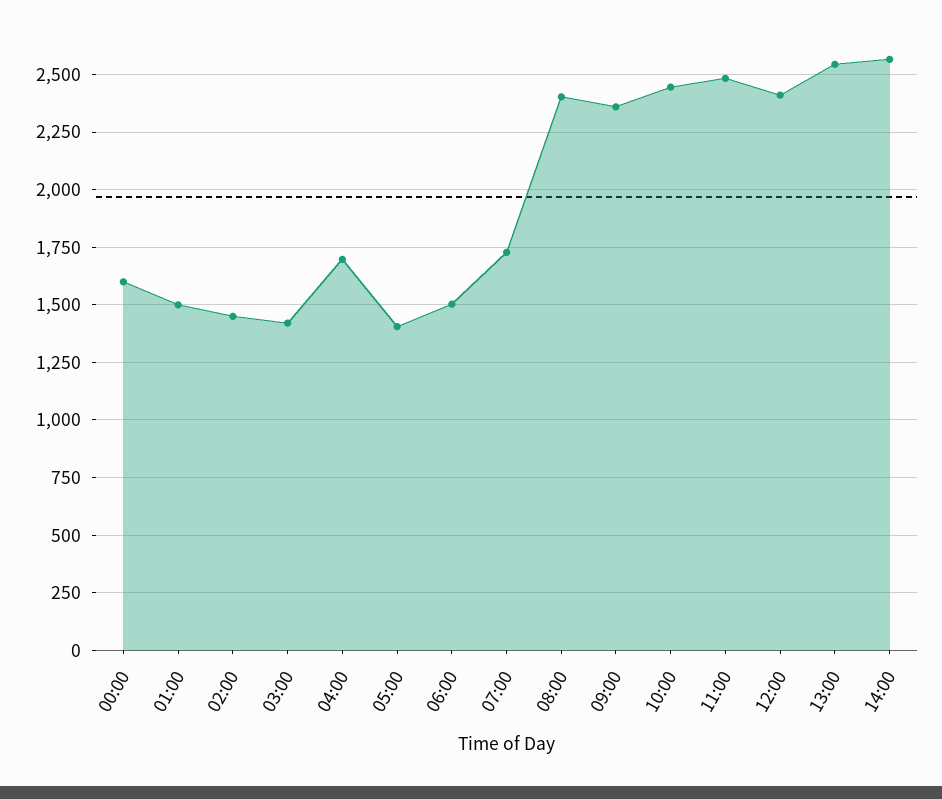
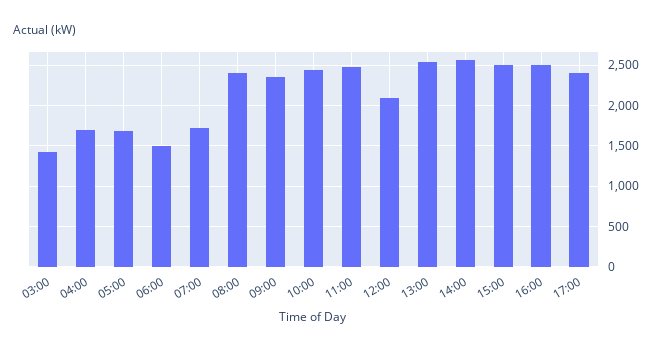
00:00: 1600 -> none
01:00: 1500 -> none
02:00: 1450 -> none
05:00: 1400 -> 1700
12:00: 2400 -> 2100
15:00: none -> 2500
16:00: none -> 2500
17:00: none -> 2400

